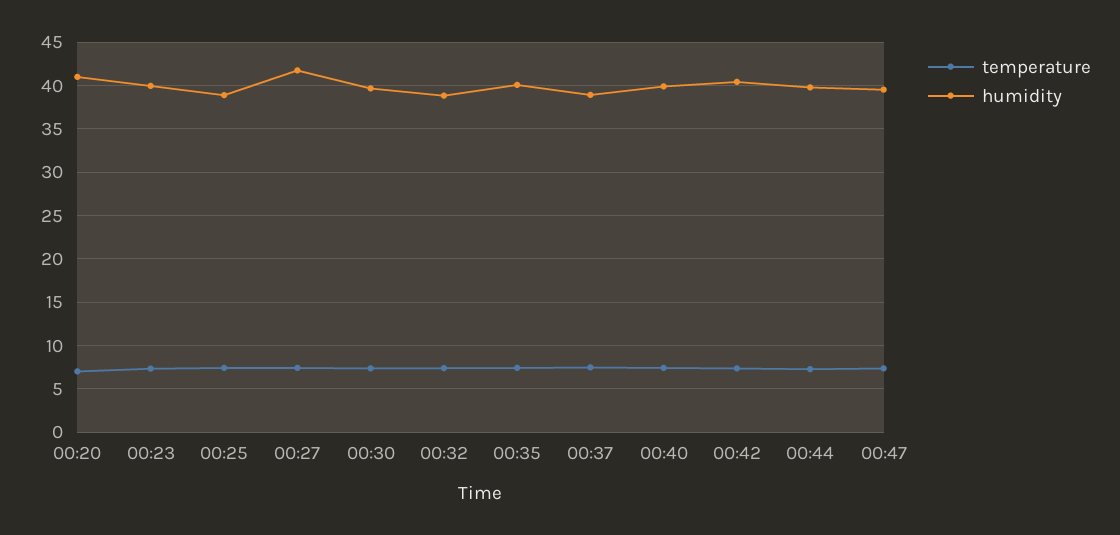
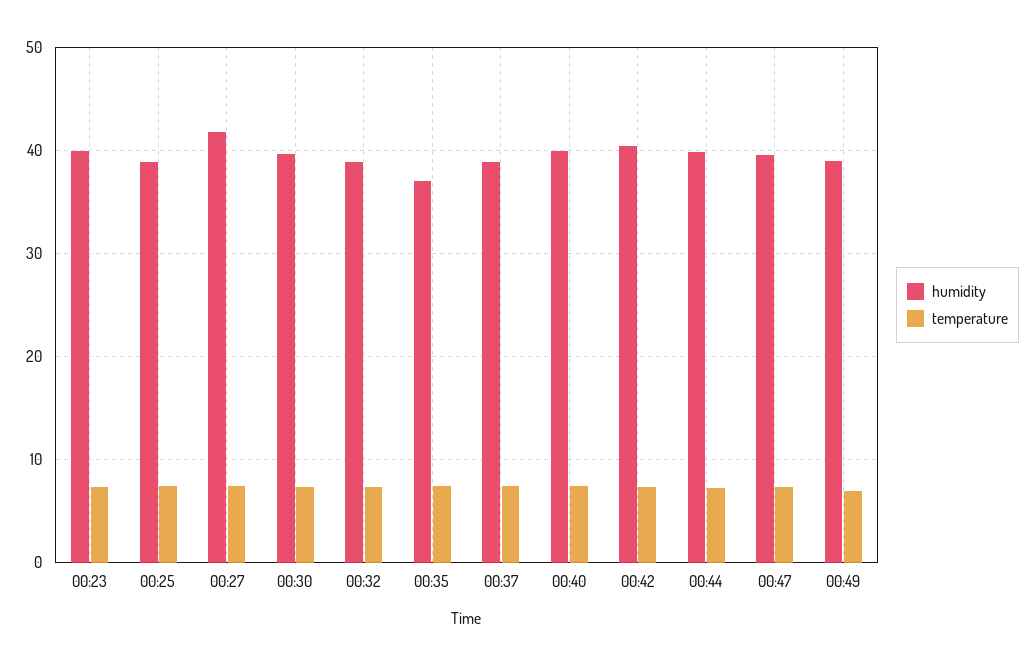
temperature, 00:20: 7 -> none
humidity, 00:20: 41 -> none
humidity, 00:35: 40 -> 37
humidity, 00:49: none -> 39
temperature, 00:49: none -> 7

